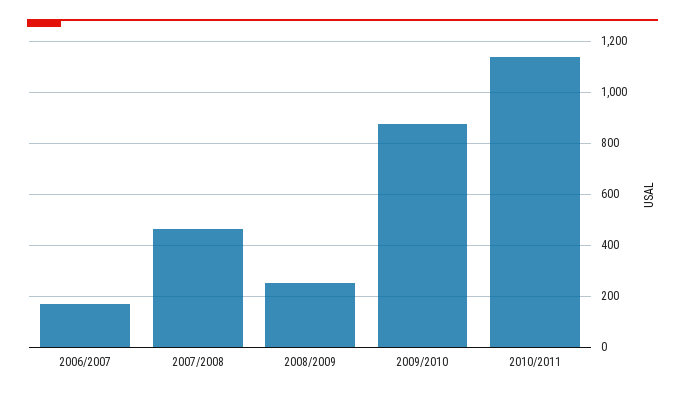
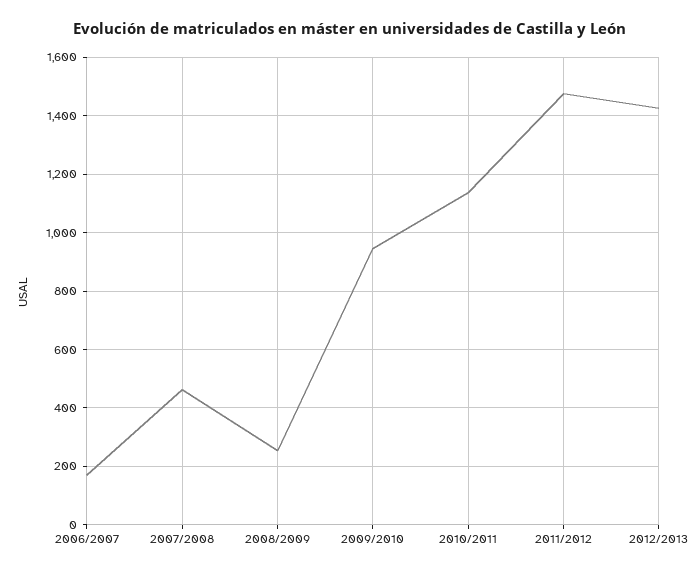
2009/2010: 875 -> 950
2011/2012: none -> 1475
2012/2013: none -> 1425

